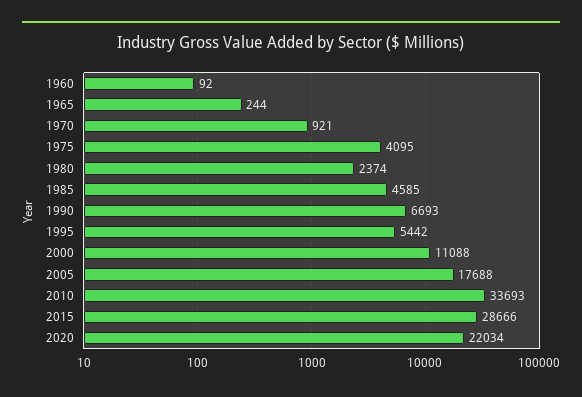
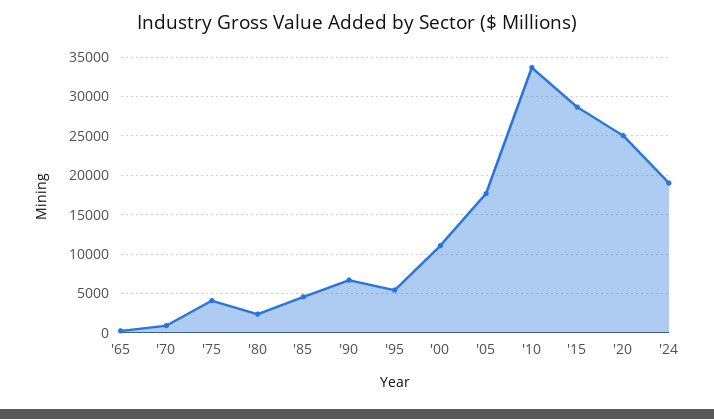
1960: 92 -> none
2020: 22034 -> 25000
'24: none -> 19000

